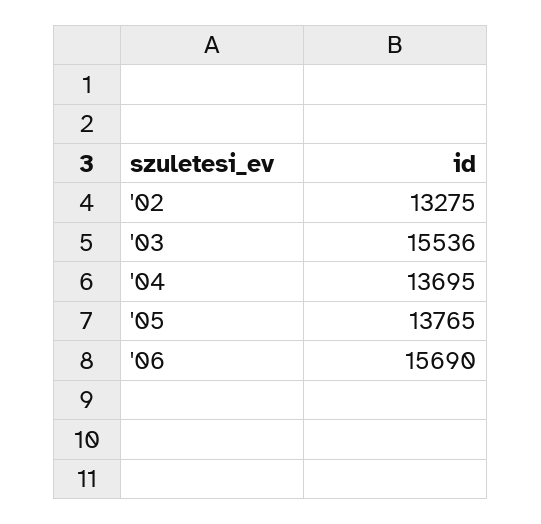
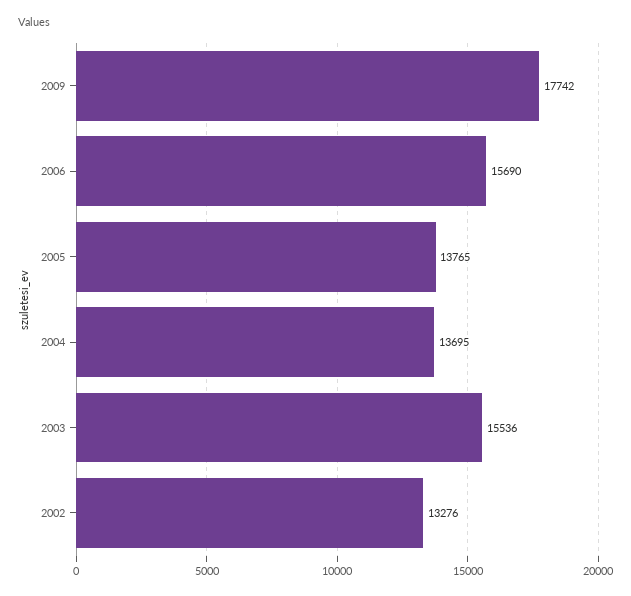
'02: 13275 -> 13276
2009: none -> 17742

